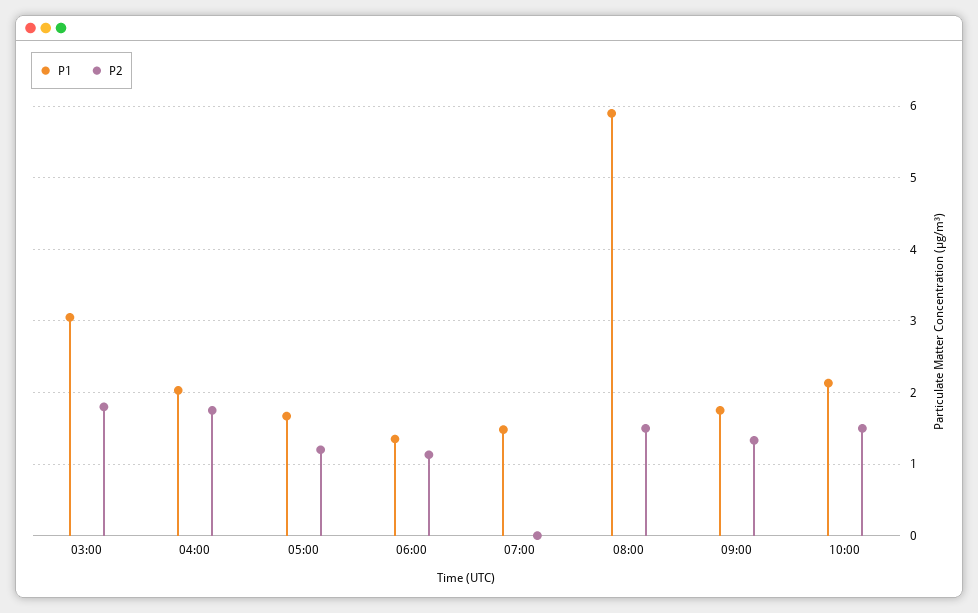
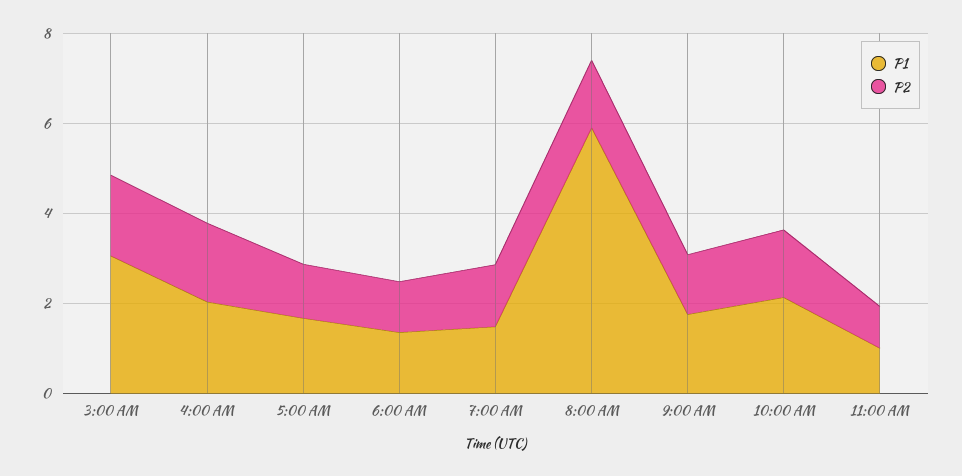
P2, 07:00: 0 -> 1.5
P1, 11:00 AM: none -> 1
P2, 11:00 AM: none -> 1

